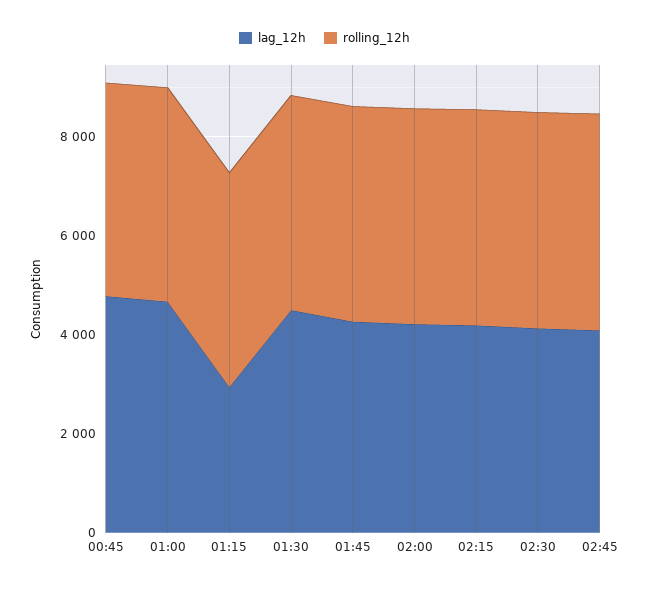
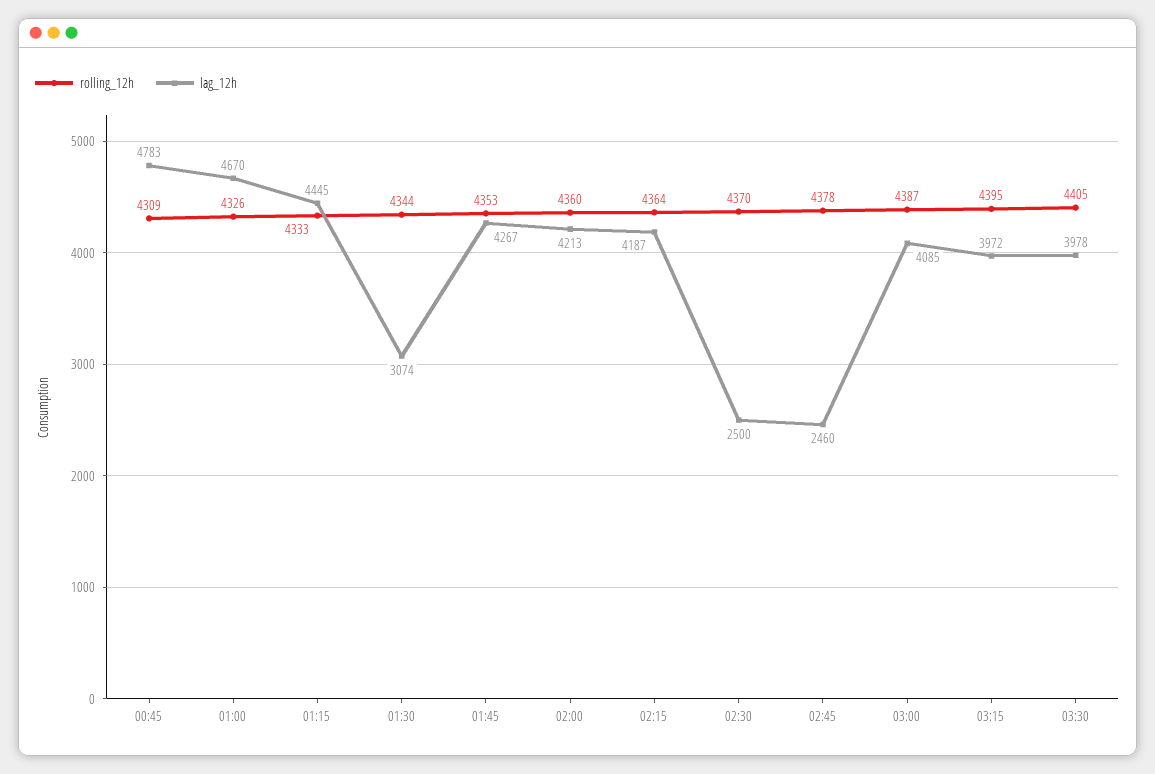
lag_12h, 01:15: 3000 -> 4445
lag_12h, 01:30: 4500 -> 3074
lag_12h, 02:30: 4000 -> 2500
lag_12h, 02:45: 4000 -> 2460
rolling_12h, 03:00: none -> 4387
lag_12h, 03:00: none -> 4085
rolling_12h, 03:15: none -> 4395
lag_12h, 03:15: none -> 3972
rolling_12h, 03:30: none -> 4405
lag_12h, 03:30: none -> 3978

